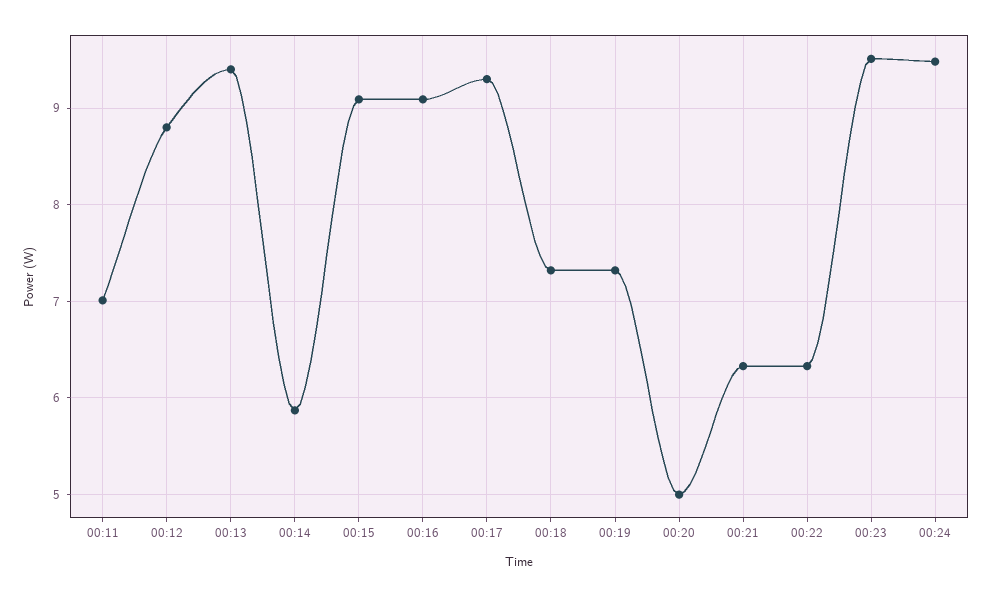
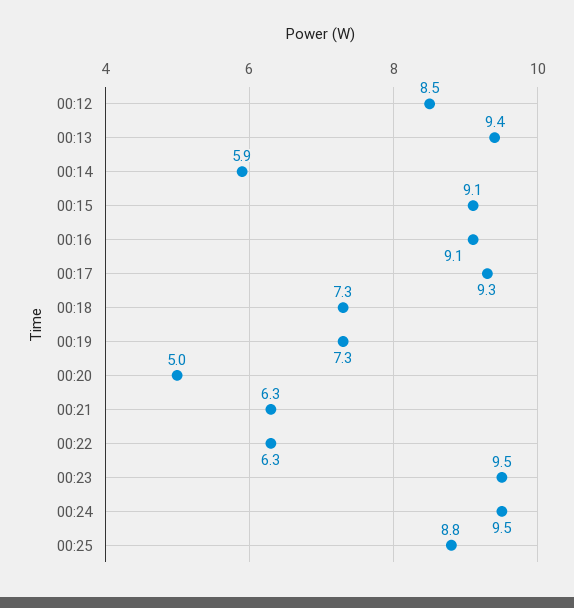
00:11: 7 -> none
00:12: 8.8 -> 8.5
00:25: none -> 8.8

